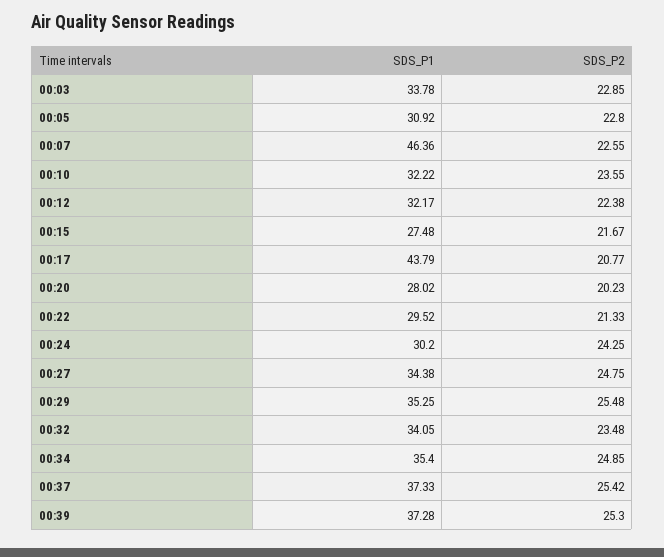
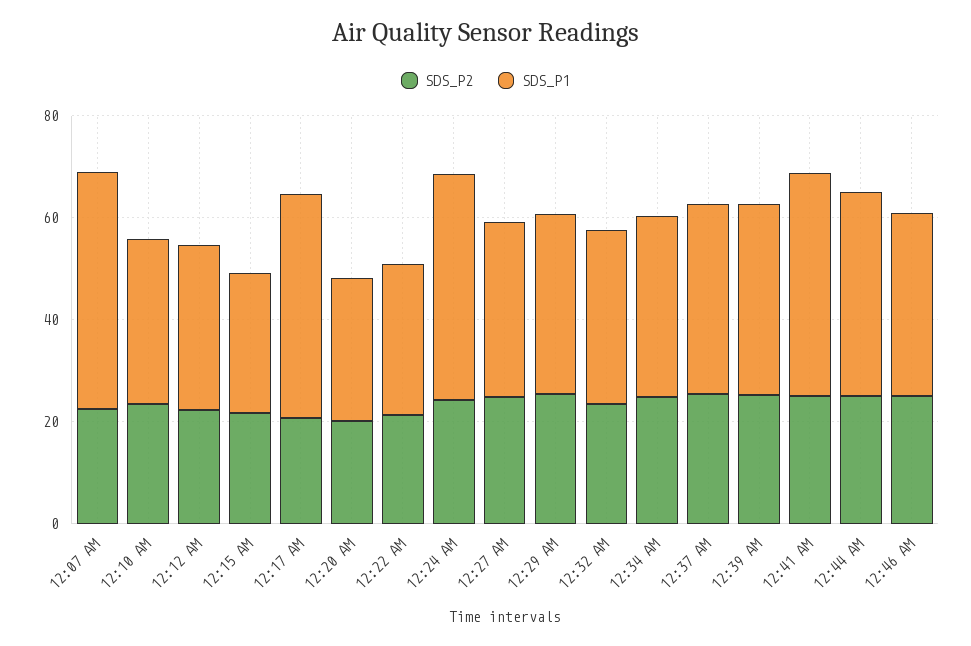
SDS_P1, 00:03: 33.78 -> none
SDS_P2, 00:03: 22.85 -> none
SDS_P1, 00:05: 30.92 -> none
SDS_P2, 00:05: 22.8 -> none
SDS_P1, 00:24: 30.2 -> 45
SDS_P2, 12:41 AM: none -> 25
SDS_P1, 12:41 AM: none -> 45
SDS_P2, 12:44 AM: none -> 25
SDS_P1, 12:44 AM: none -> 40
SDS_P2, 12:46 AM: none -> 25
SDS_P1, 12:46 AM: none -> 35

